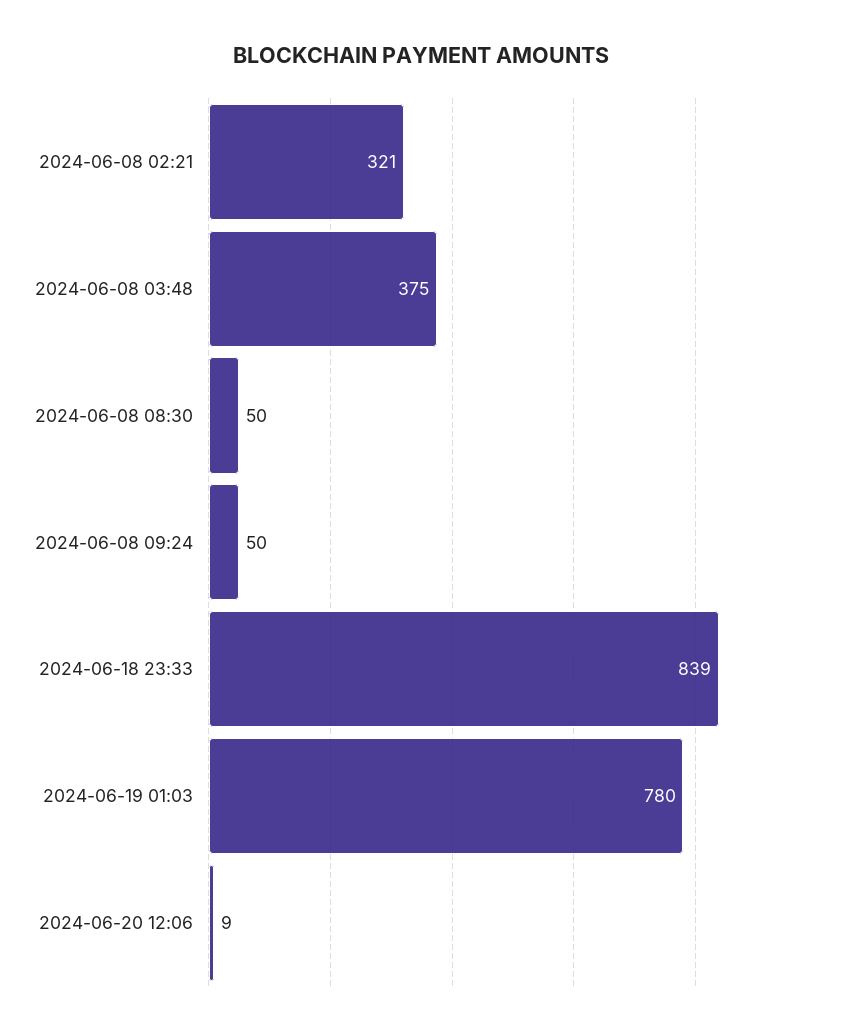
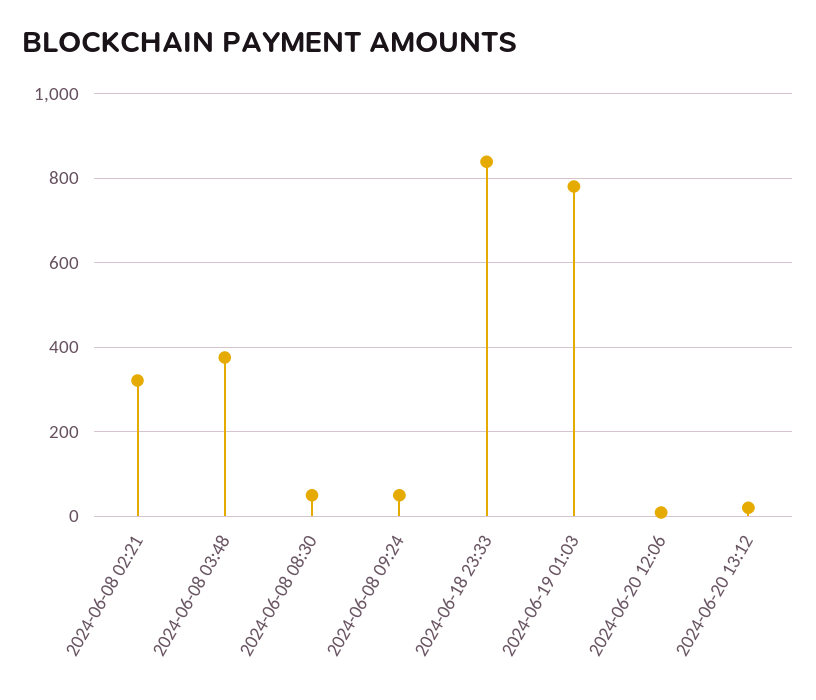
2024-06-20 13:12: none -> 20

